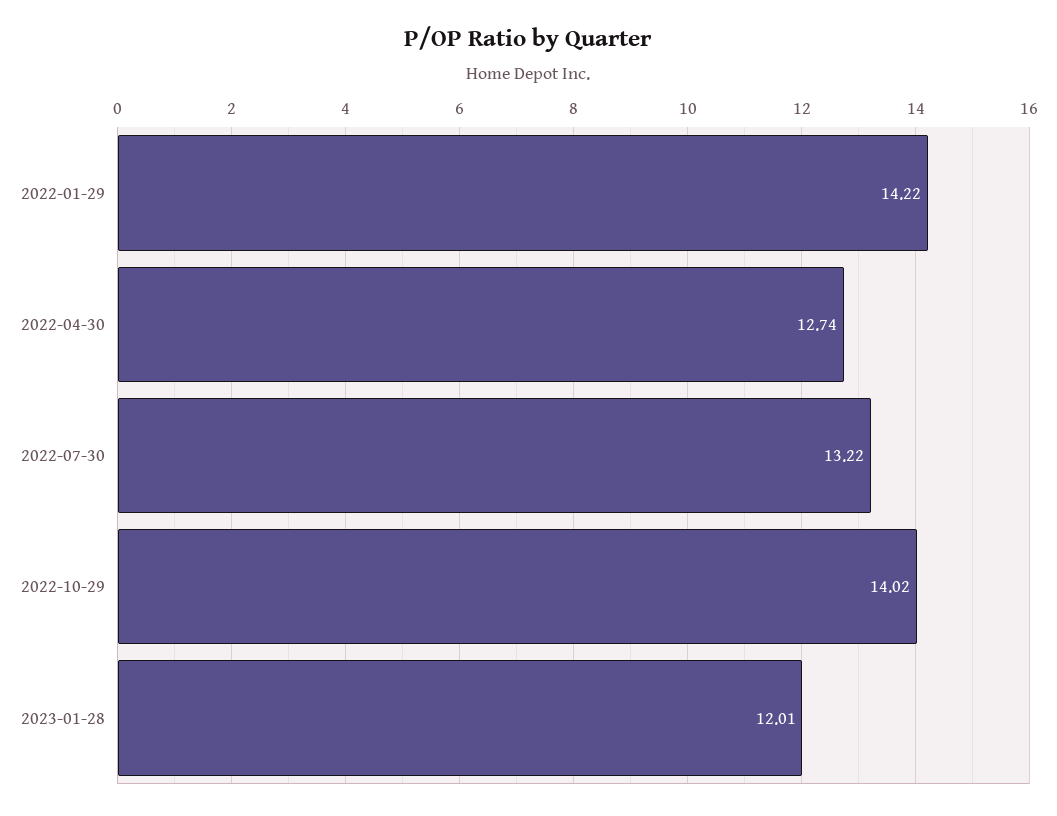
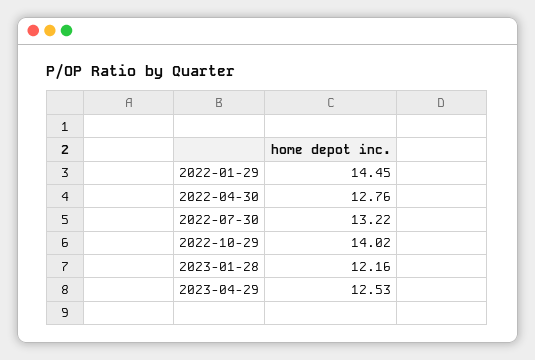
2022-01-29: 14.22 -> 14.45
2022-04-30: 12.74 -> 12.76
2023-01-28: 12.01 -> 12.16
2023-04-29: none -> 12.53

